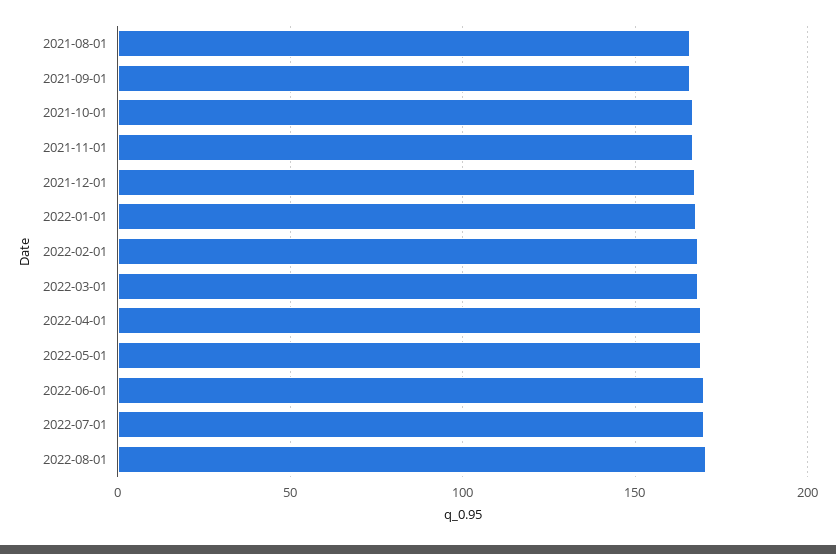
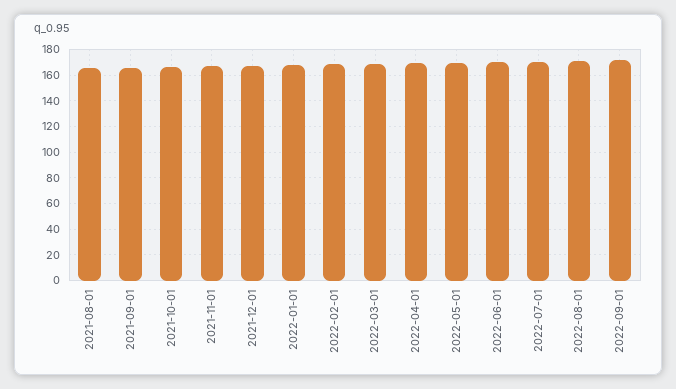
2022-09-01: none -> 170

